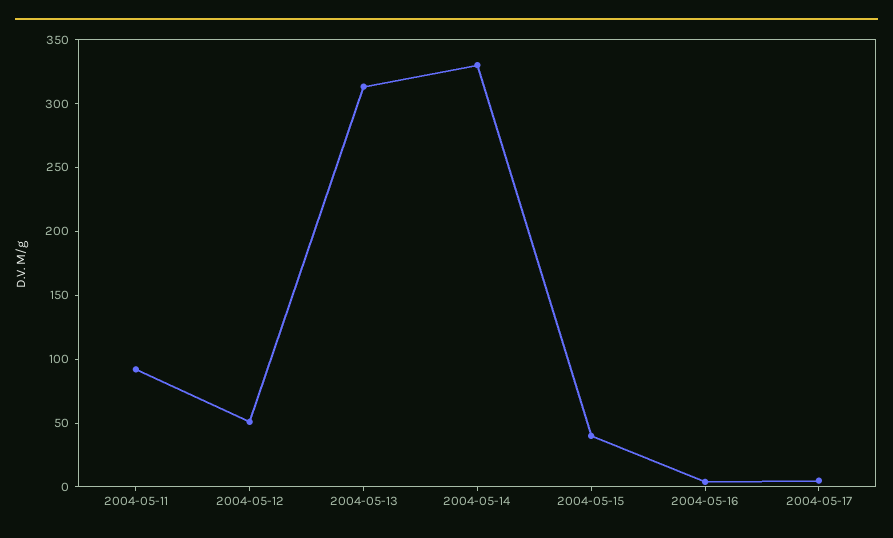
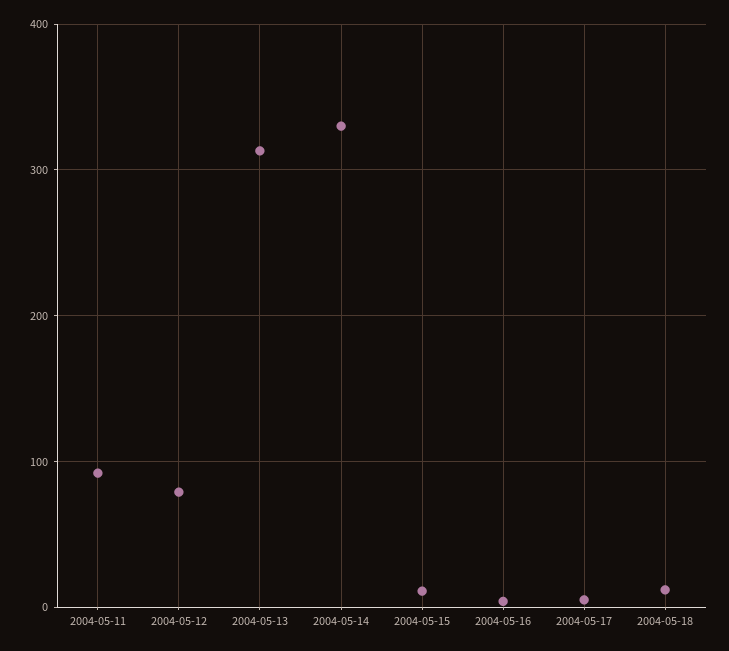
2004-05-12: 50 -> 80
2004-05-15: 40 -> 10
2004-05-18: none -> 10

